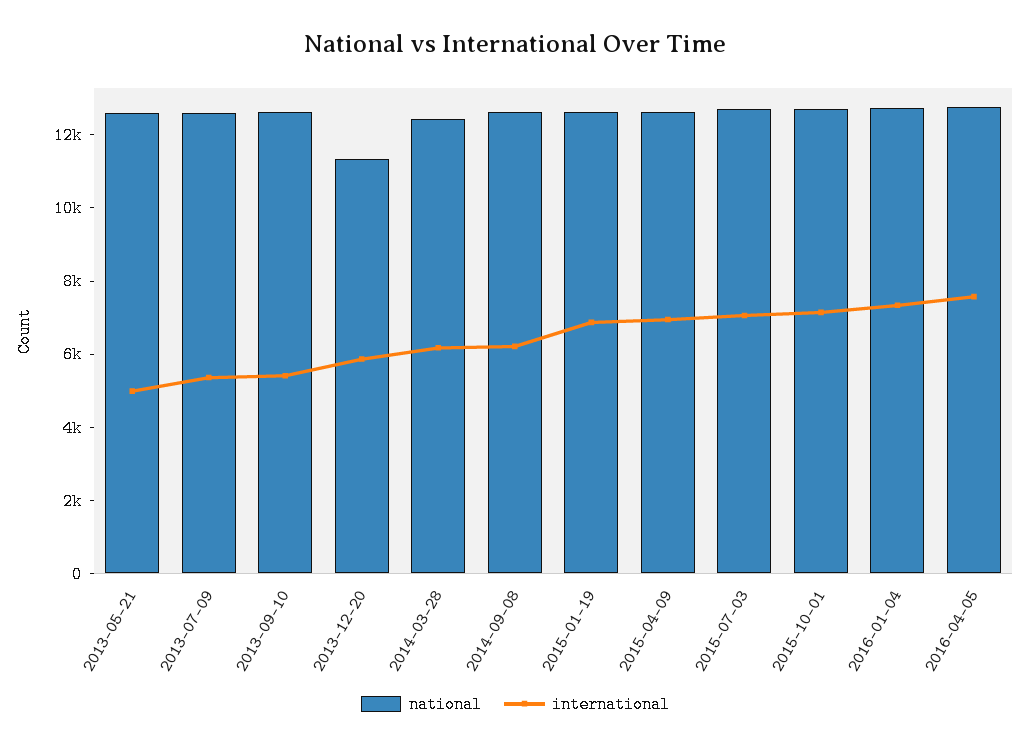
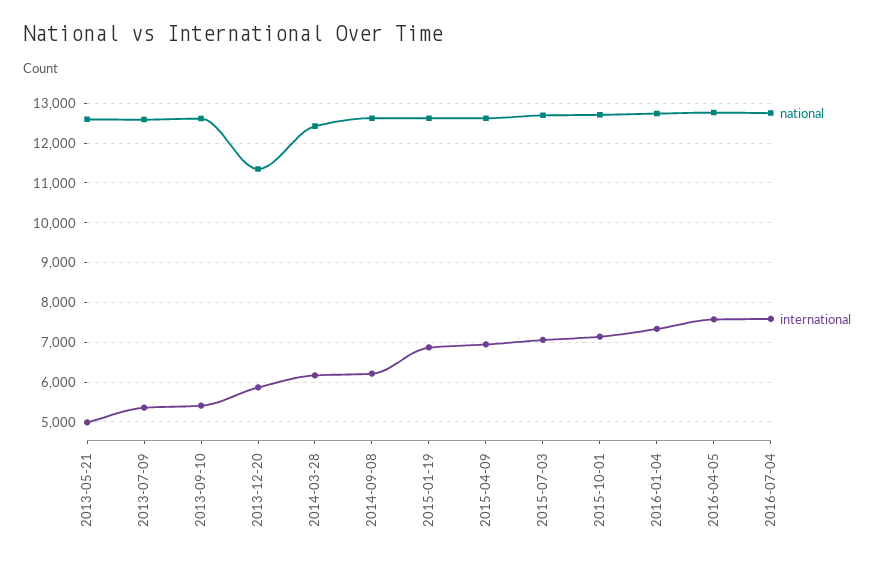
national, 2016-07-04: none -> 12800
international, 2016-07-04: none -> 7600

